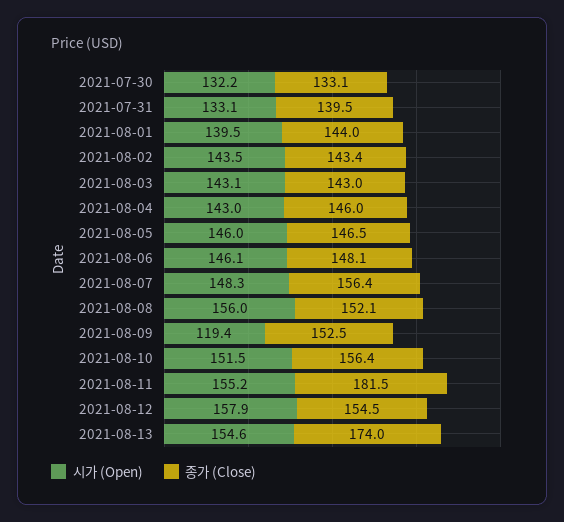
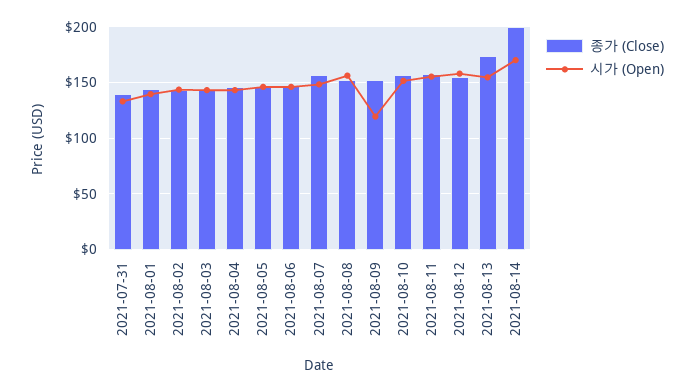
시가 (Open), 2021-07-30: 132.2 -> none
종가 (Close), 2021-07-30: 133.1 -> none
종가 (Close), 2021-08-11: 181.5 -> 160
종가 (Close), 2021-08-14: none -> 200
시가 (Open), 2021-08-14: none -> 170

